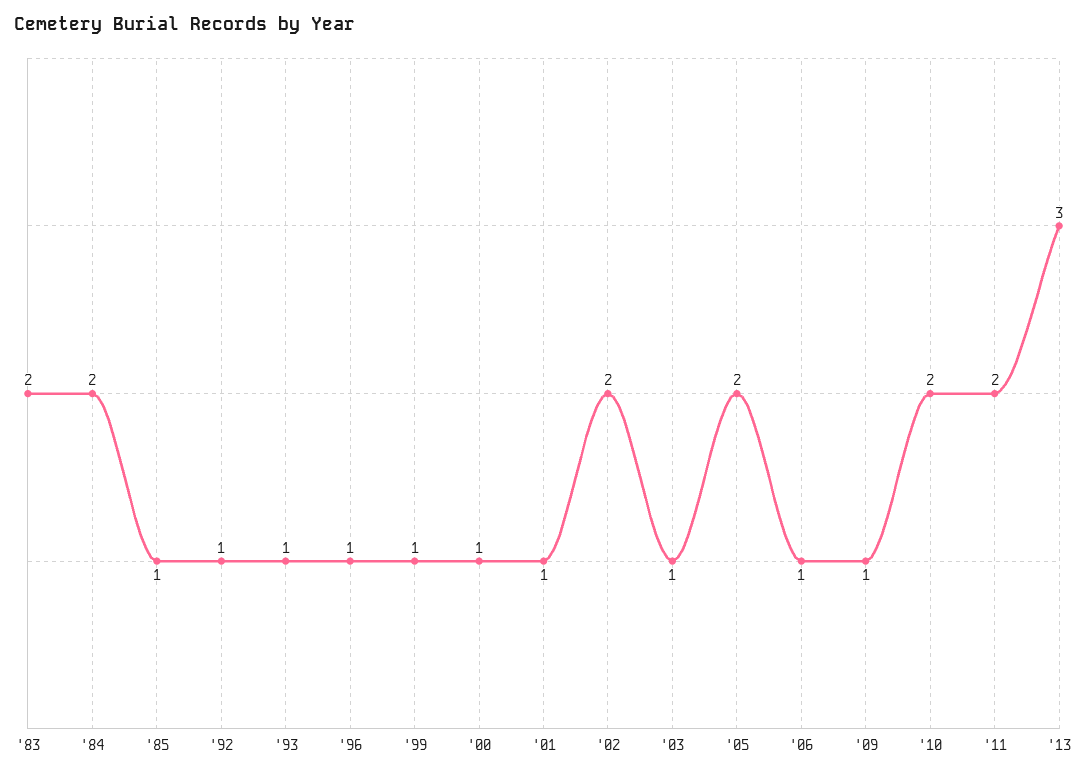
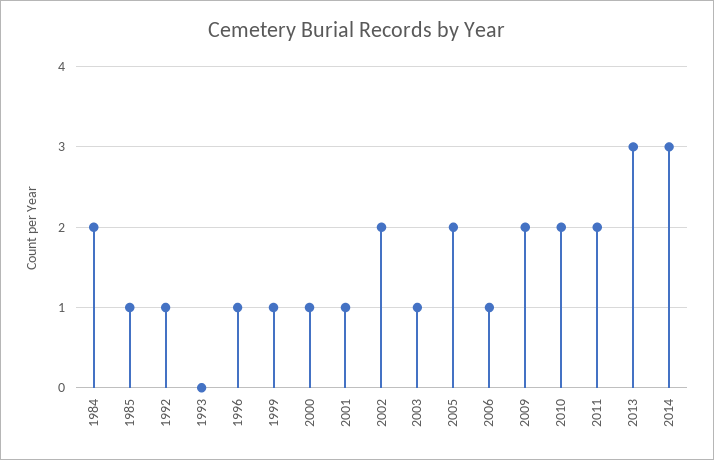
'83: 2 -> none
'93: 1 -> 0
'09: 1 -> 2
2014: none -> 3

